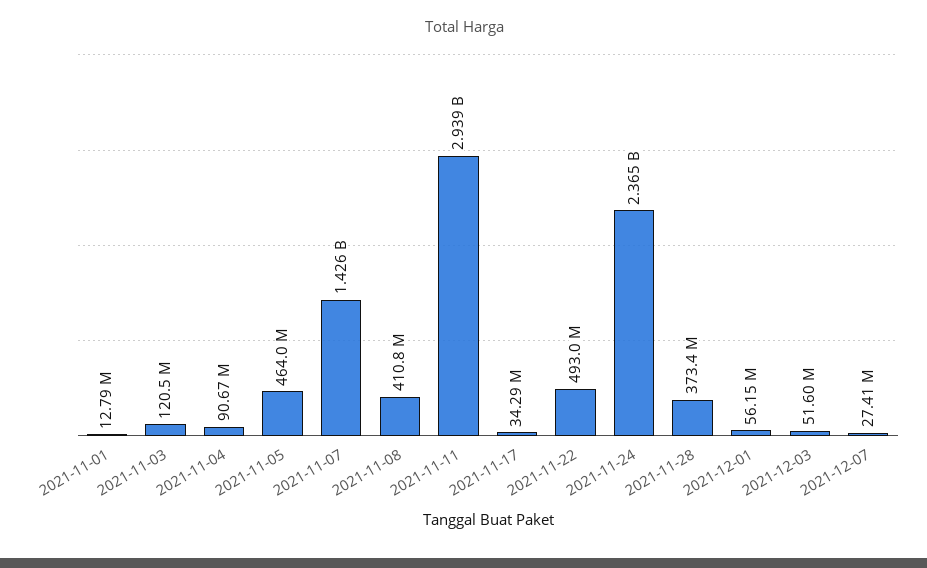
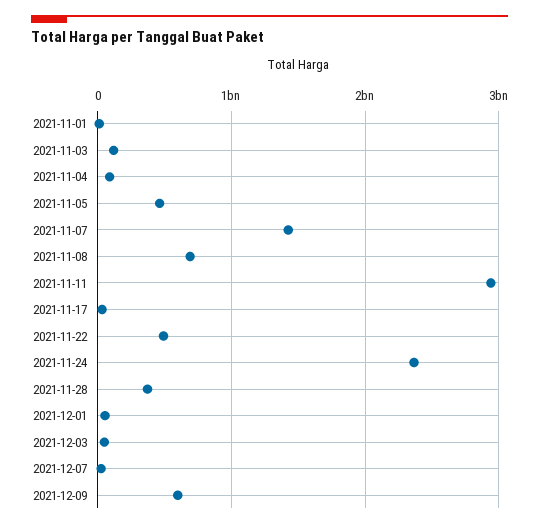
2021-11-08: 410800000 -> 700000000
2021-12-09: none -> 600000000

